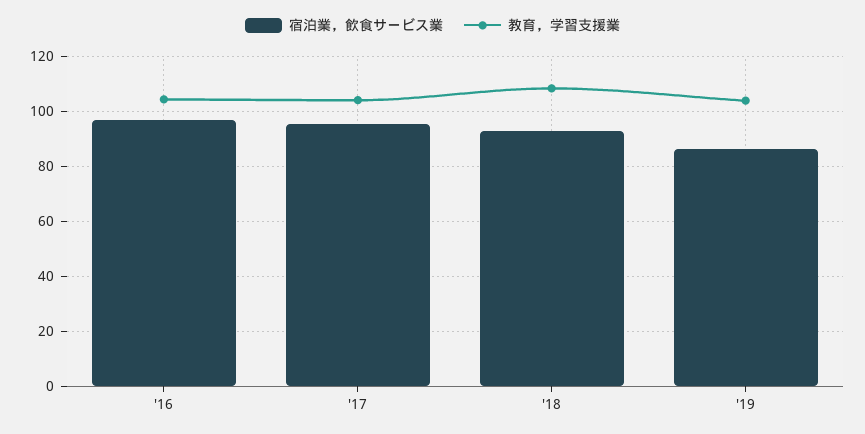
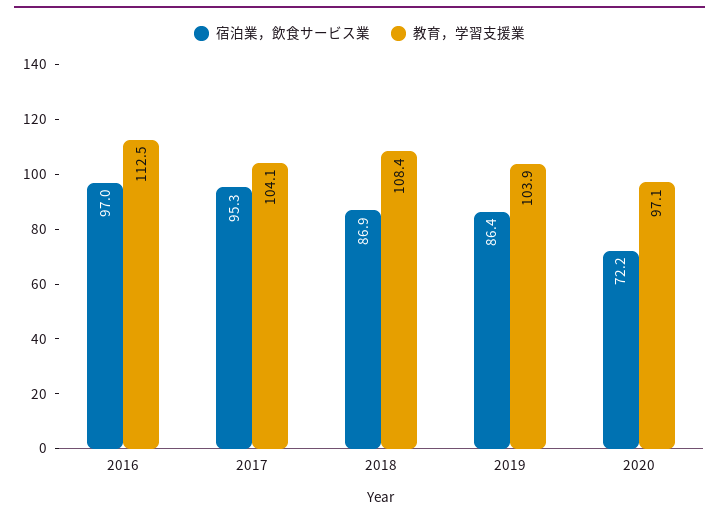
教育，学習支援業, '16: 105 -> 112.5
宿泊業，飲食サービス業, '18: 92.5 -> 86.9
宿泊業，飲食サービス業, 2020: none -> 72.2
教育，学習支援業, 2020: none -> 97.1

